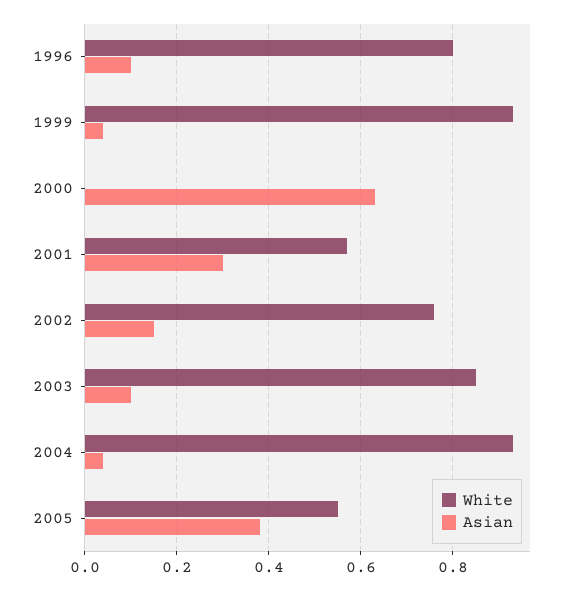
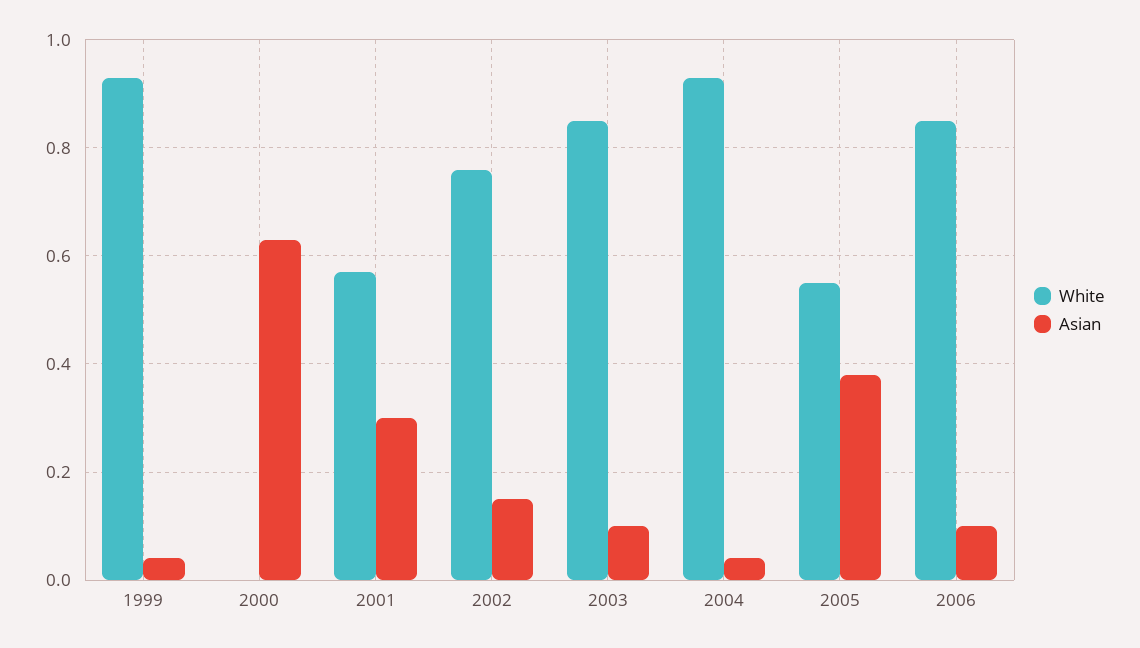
White, 1996: 0.8 -> none
Asian, 1996: 0.1 -> none
White, 2006: none -> 0.85
Asian, 2006: none -> 0.1

